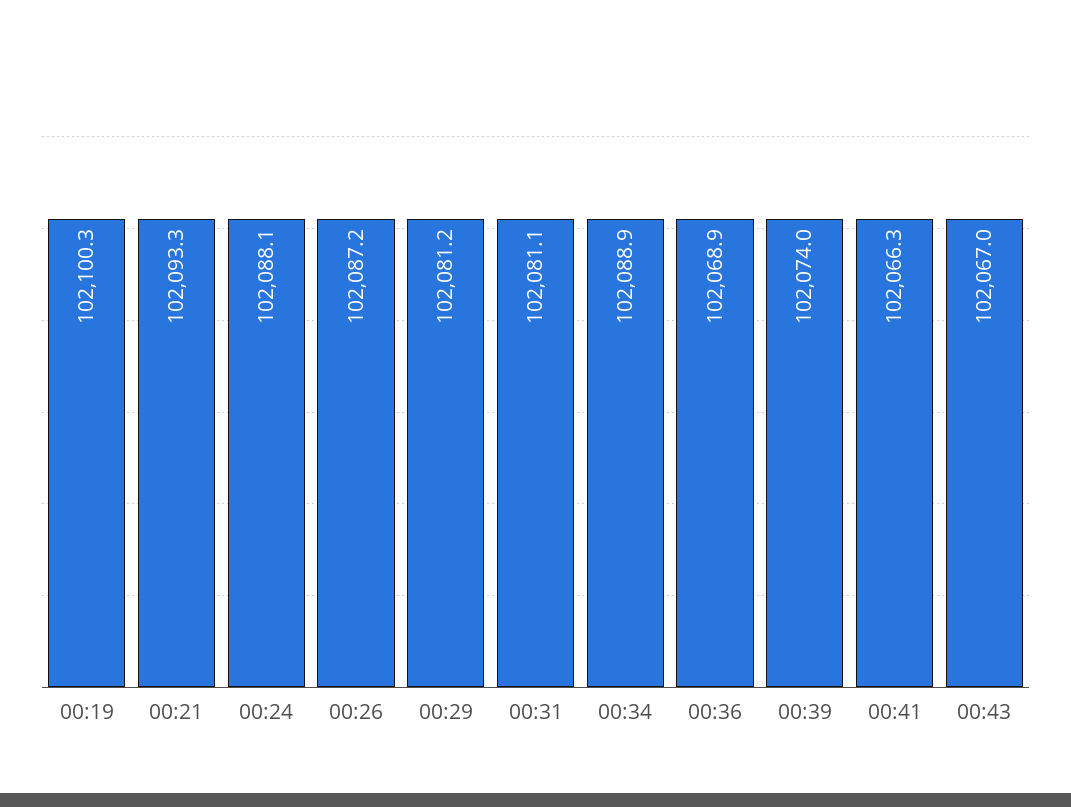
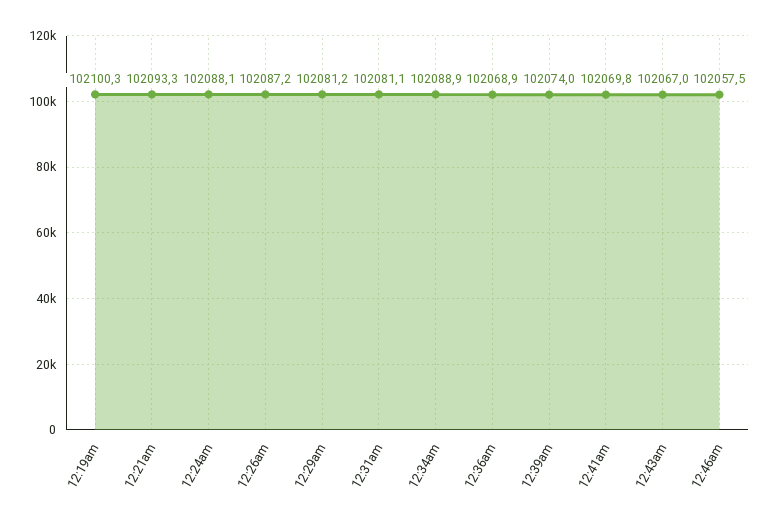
00:41: 102066.3 -> 102069.8
12:46am: none -> 102057.5

